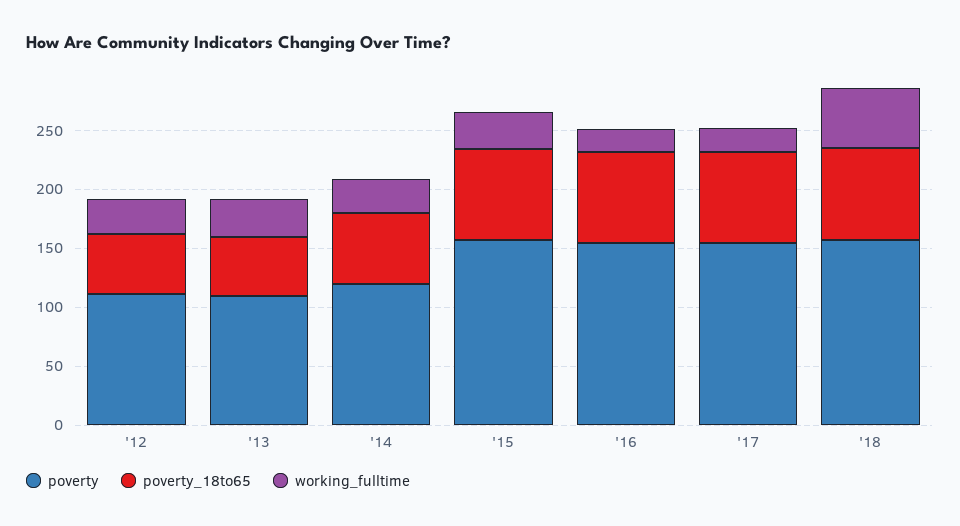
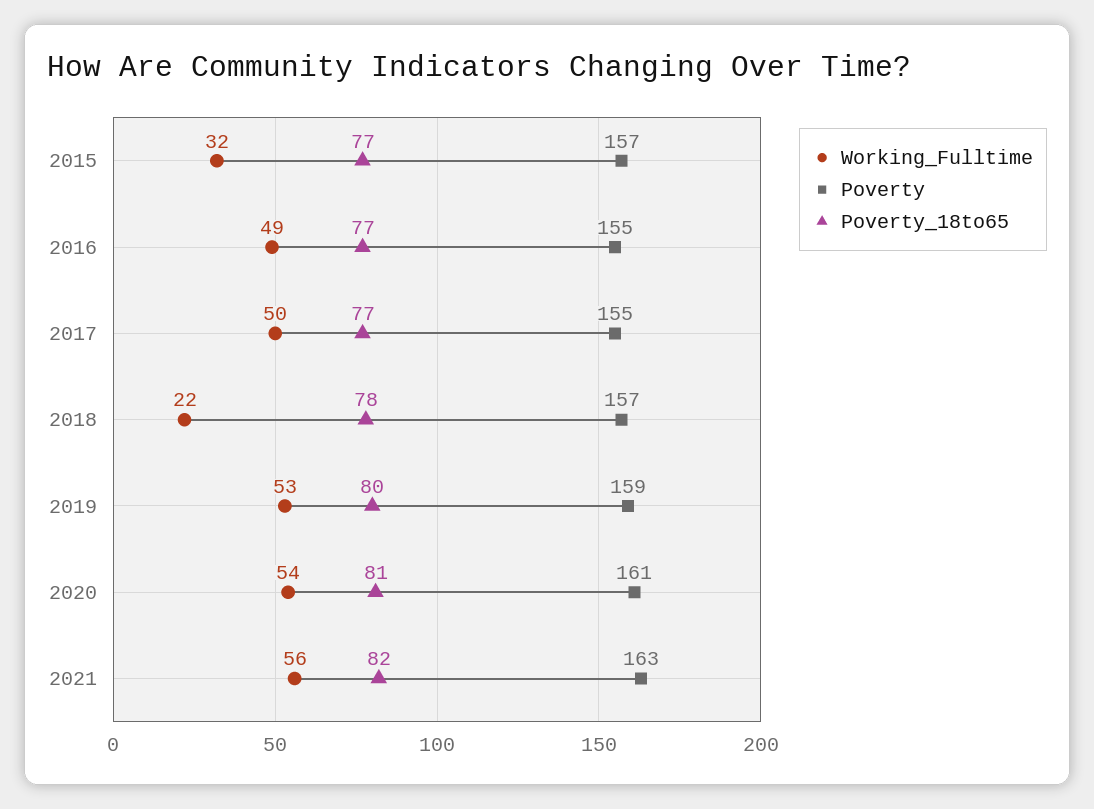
poverty, '12: 110 -> none
poverty_18to65, '12: 50 -> none
working_fulltime, '12: 30 -> none
poverty, '13: 110 -> none
poverty_18to65, '13: 50 -> none
working_fulltime, '13: 30 -> none
poverty, '14: 120 -> none
poverty_18to65, '14: 60 -> none
working_fulltime, '14: 30 -> none
working_fulltime, '16: 20 -> 49
working_fulltime, '17: 20 -> 50
working_fulltime, '18: 50 -> 22
working_fulltime, 2019: none -> 53
poverty, 2019: none -> 159
poverty_18to65, 2019: none -> 80
working_fulltime, 2020: none -> 54
poverty, 2020: none -> 161
poverty_18to65, 2020: none -> 81
working_fulltime, 2021: none -> 56
poverty, 2021: none -> 163
poverty_18to65, 2021: none -> 82

